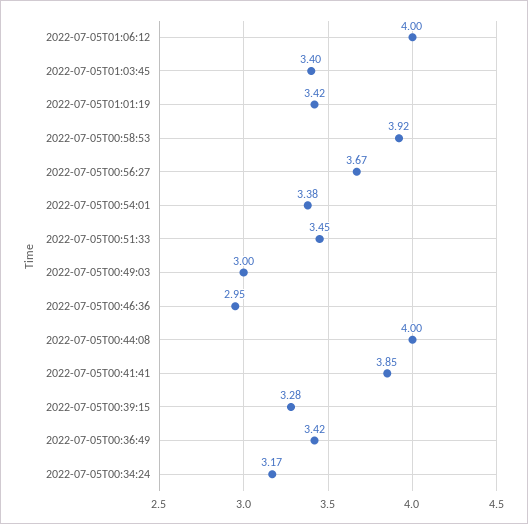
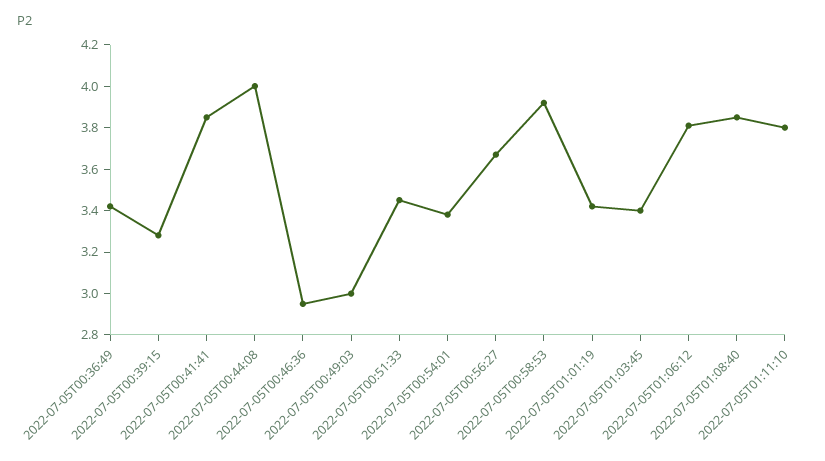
2022-07-05T01:06:12: 4 -> 3.8
2022-07-05T00:34:24: 3.17 -> none
2022-07-05T01:08:40: none -> 3.85
2022-07-05T01:11:10: none -> 3.8

